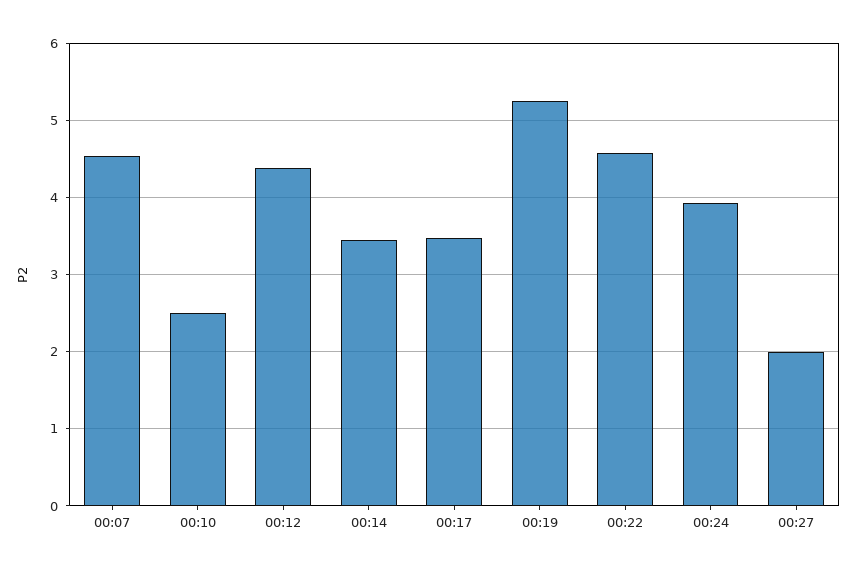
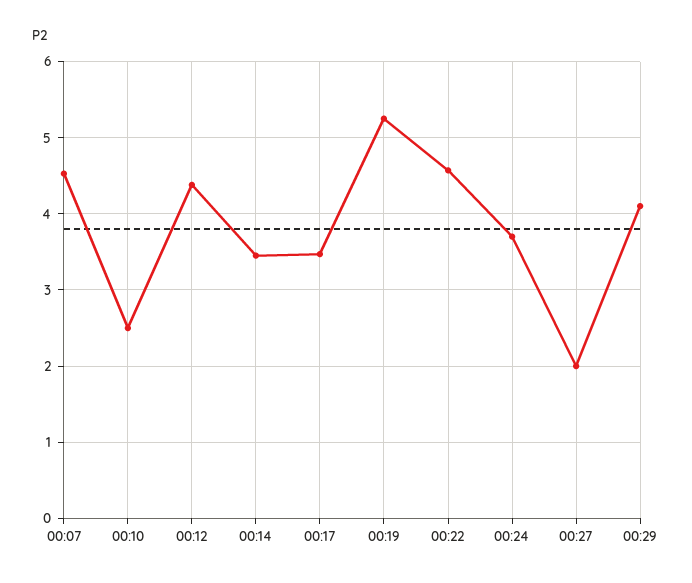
00:24: 3.9 -> 3.7
00:29: none -> 4.1

